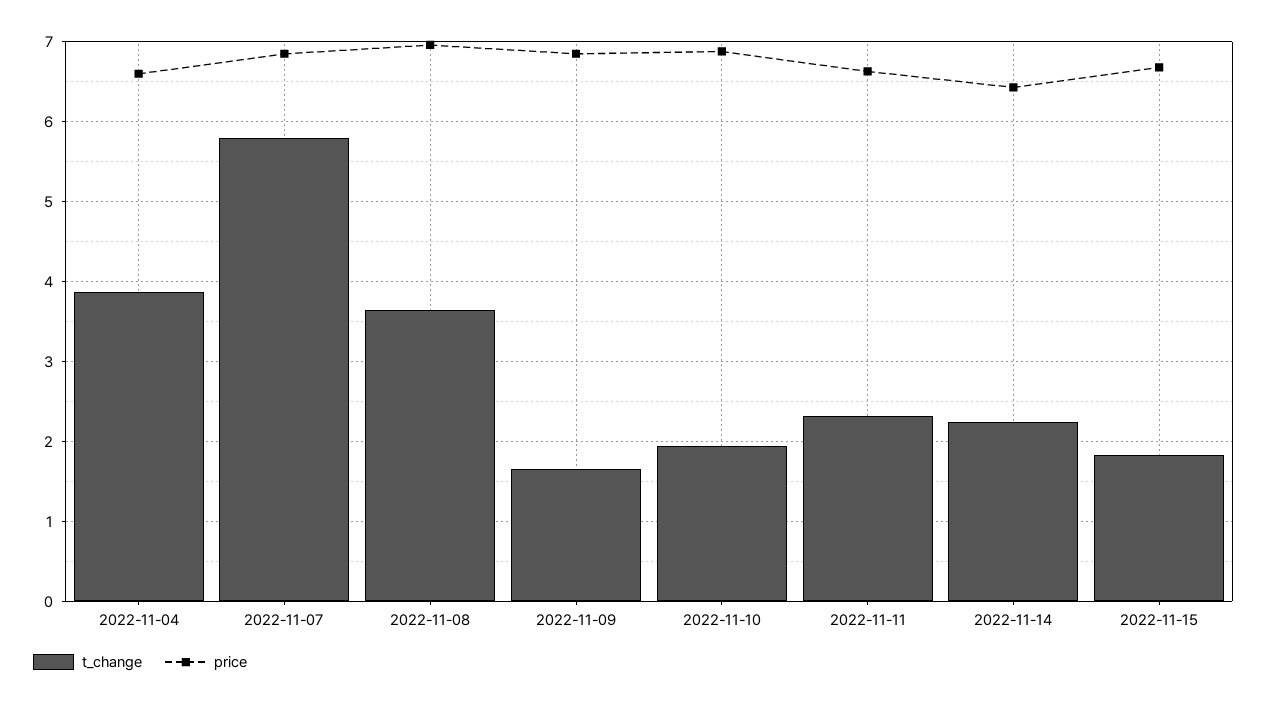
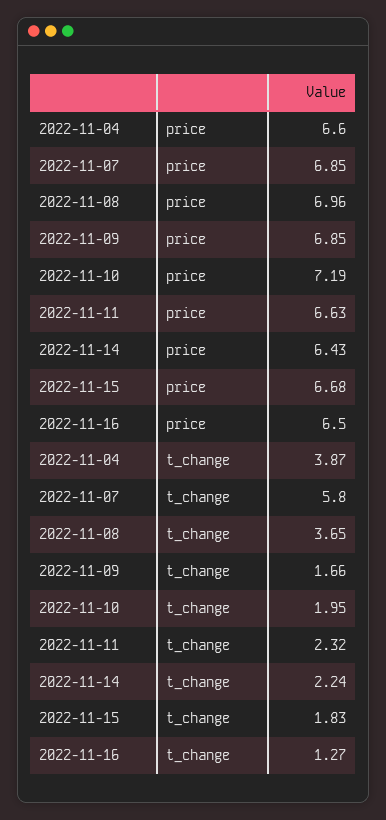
price, 2022-11-10: 6.9 -> 7.19
price, 2022-11-16: none -> 6.5
t_change, 2022-11-16: none -> 1.27

